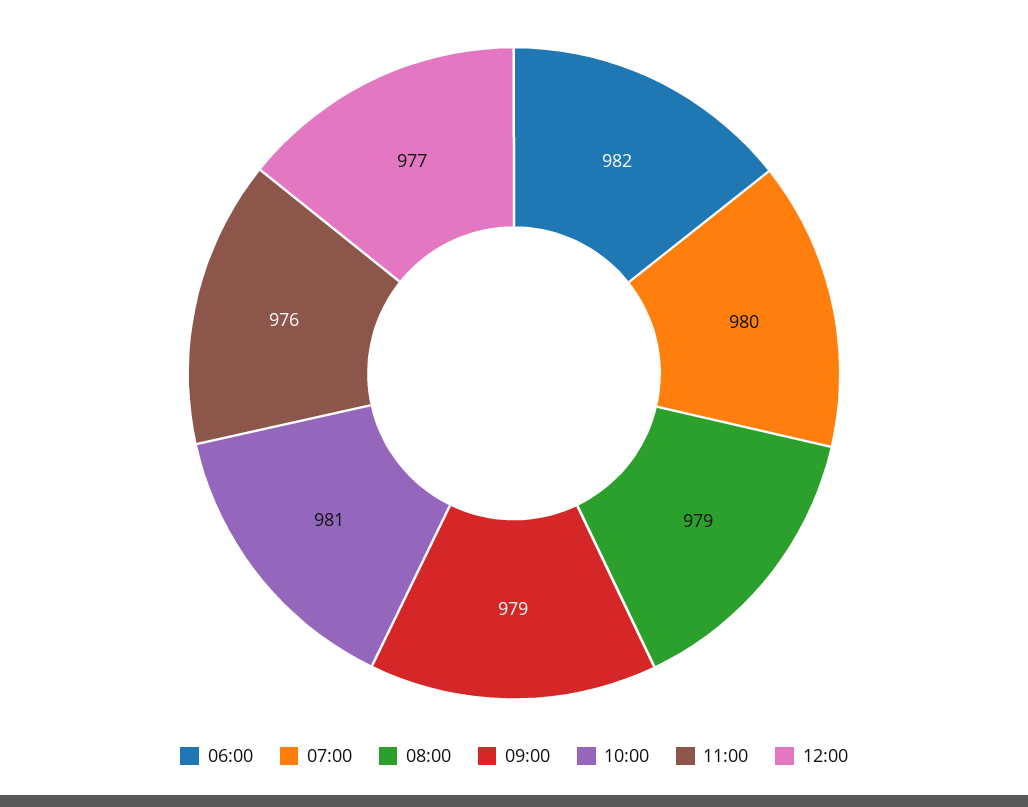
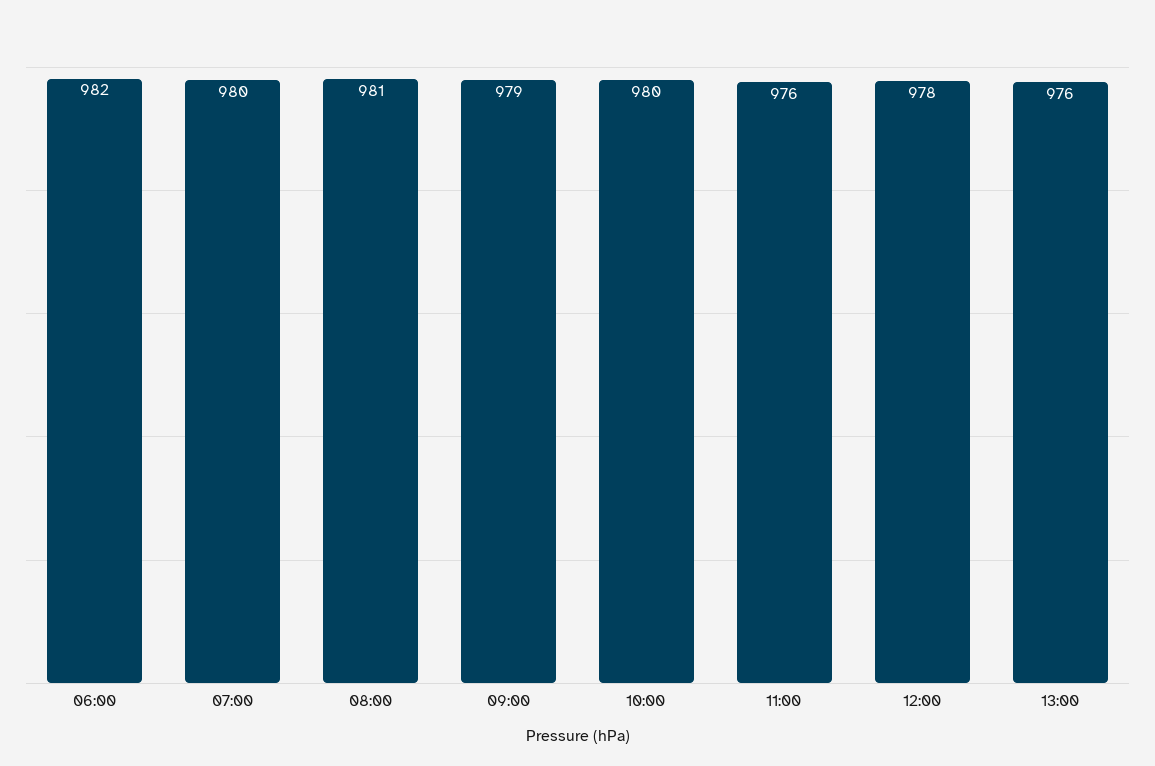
08:00: 979 -> 981
10:00: 981 -> 980
12:00: 977 -> 978
13:00: none -> 976

